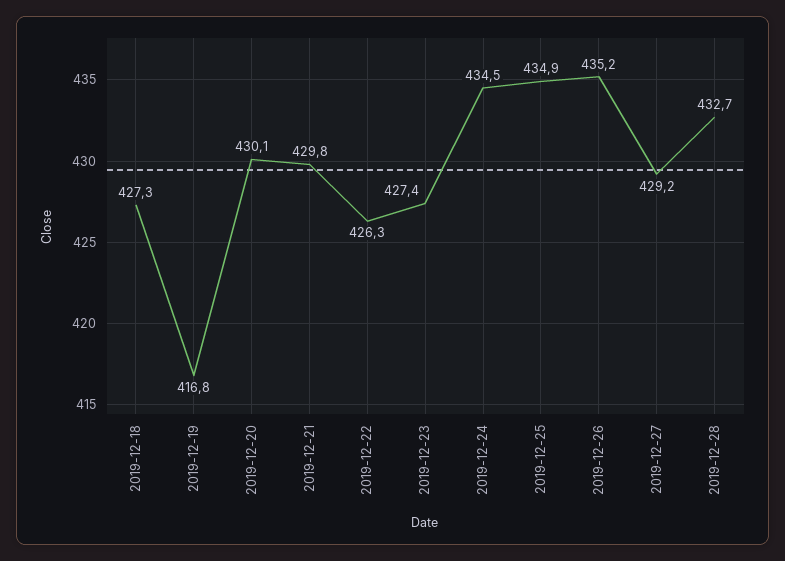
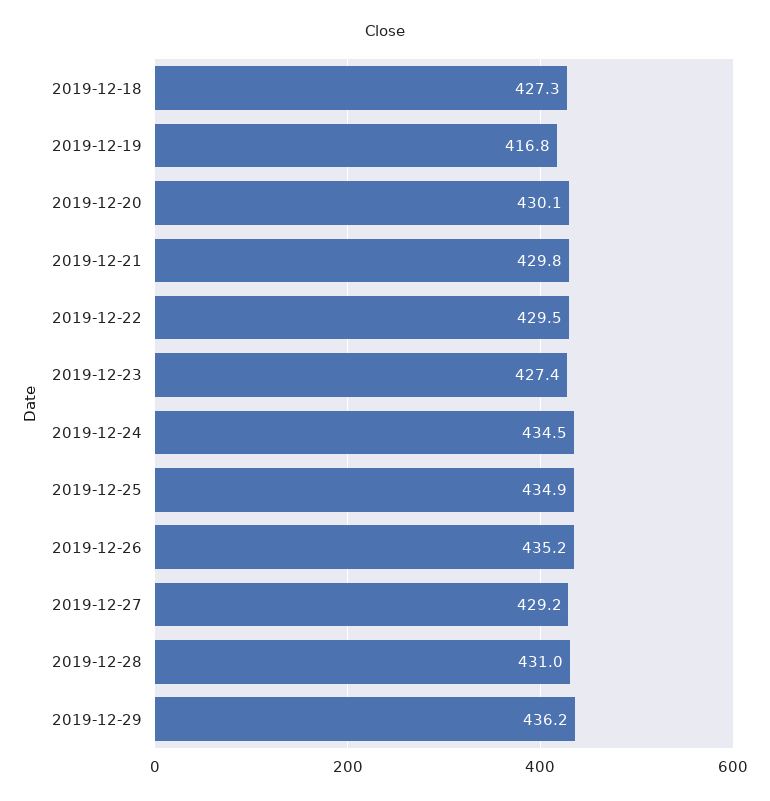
2019-12-22: 426.3 -> 429.5
2019-12-28: 432.7 -> 431
2019-12-29: none -> 436.2

